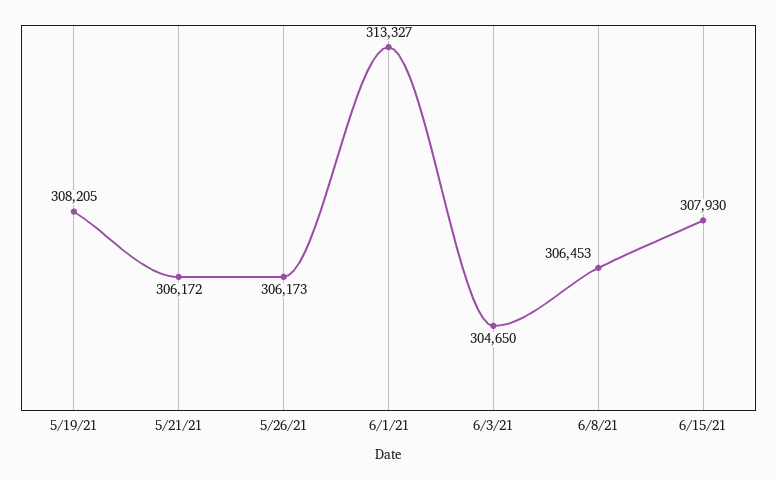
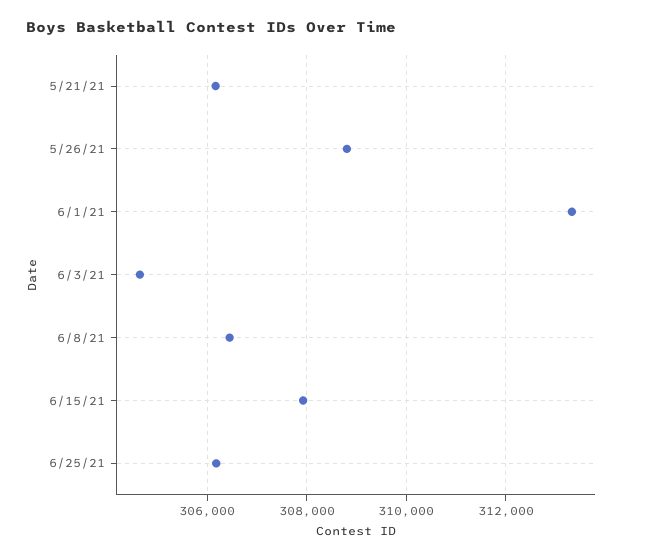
5/19/21: 308205 -> none
5/26/21: 306173 -> 308800
6/25/21: none -> 306200

